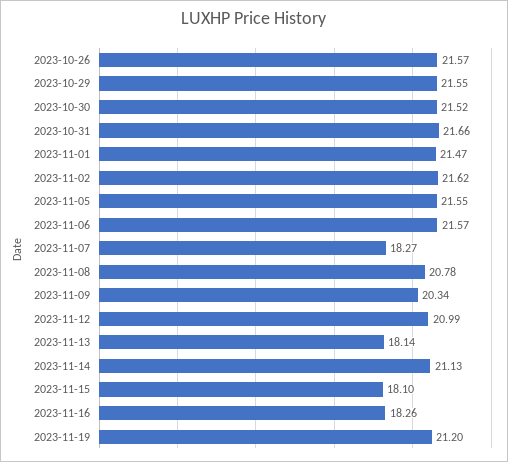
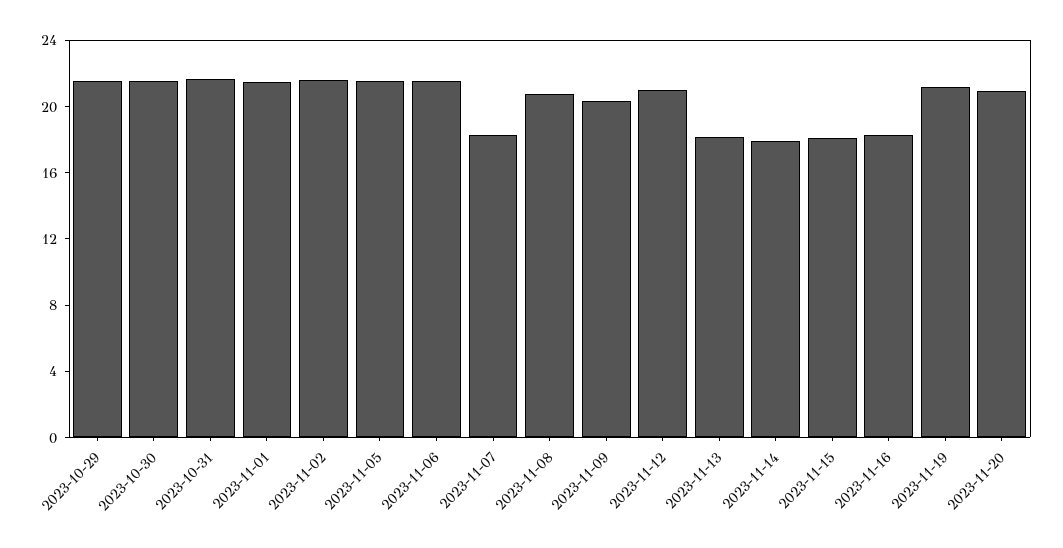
2023-10-26: 21.57 -> none
2023-11-14: 21.13 -> 18
2023-11-20: none -> 21

